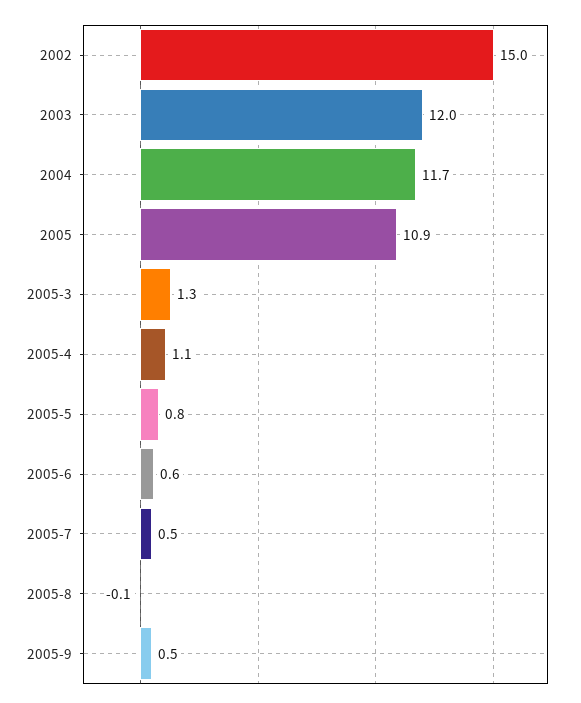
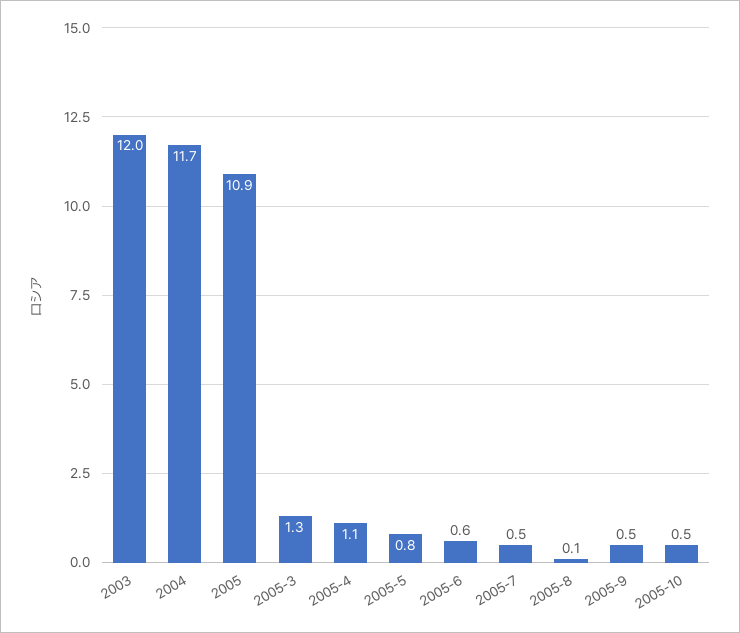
2002: 15 -> none
2005-8: -0.1 -> 0.1
2005-10: none -> 0.5

